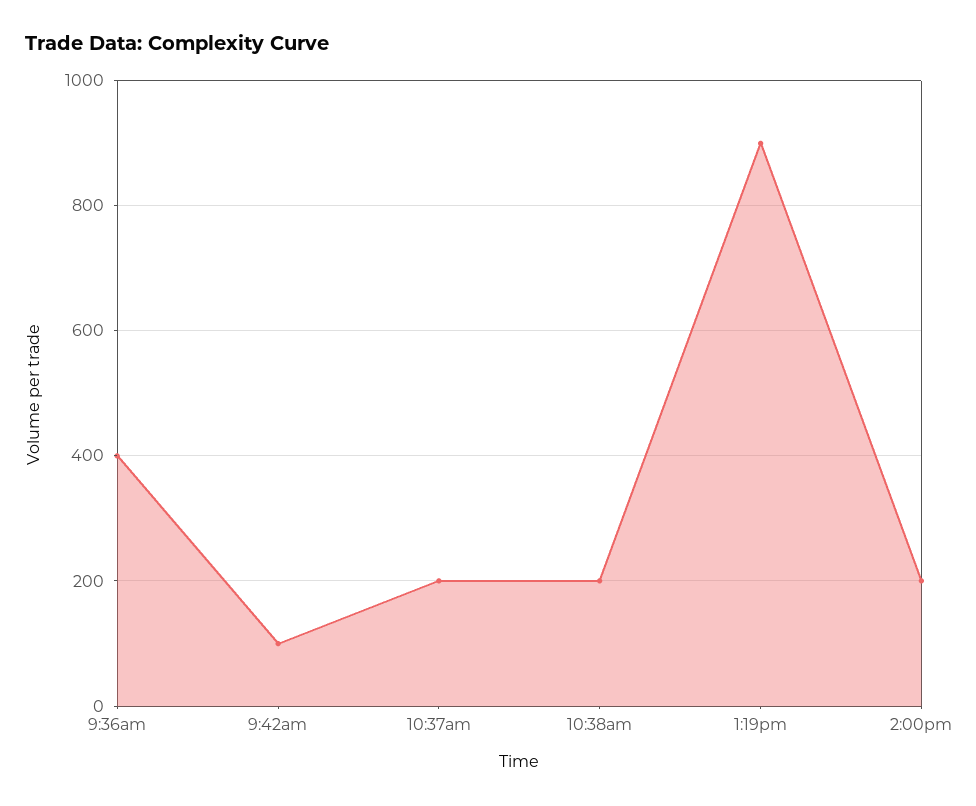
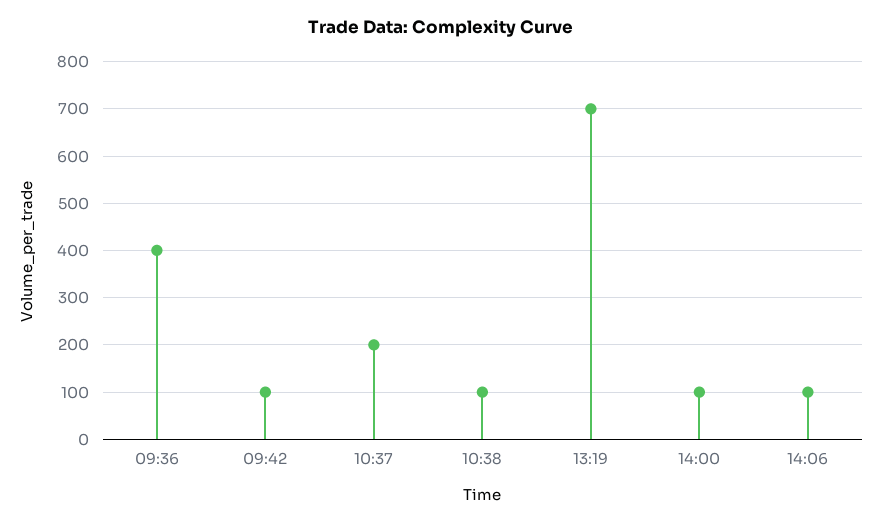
10:38am: 200 -> 100
1:19pm: 900 -> 700
2:00pm: 200 -> 100
14:06: none -> 100

